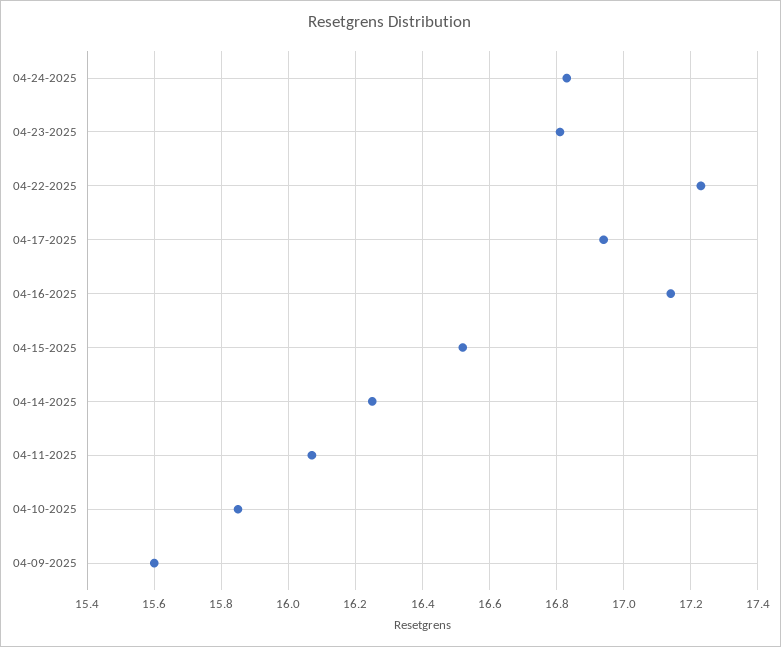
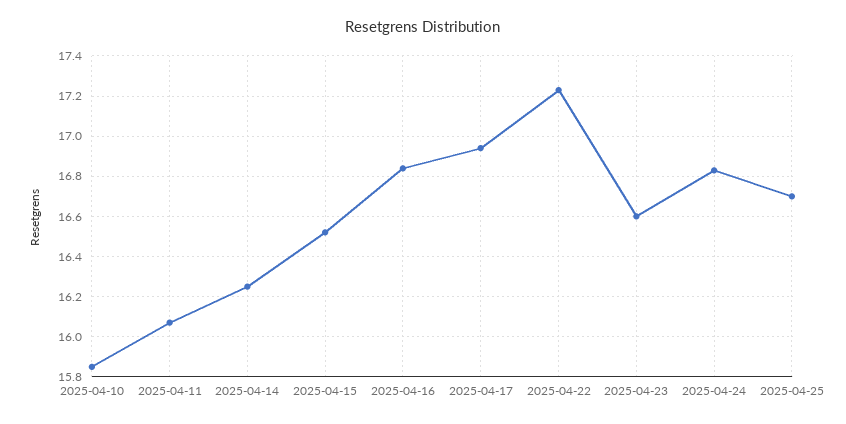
04-23-2025: 16.8 -> 16.6
04-16-2025: 17.15 -> 16.85
04-09-2025: 15.6 -> none
2025-04-25: none -> 16.7

